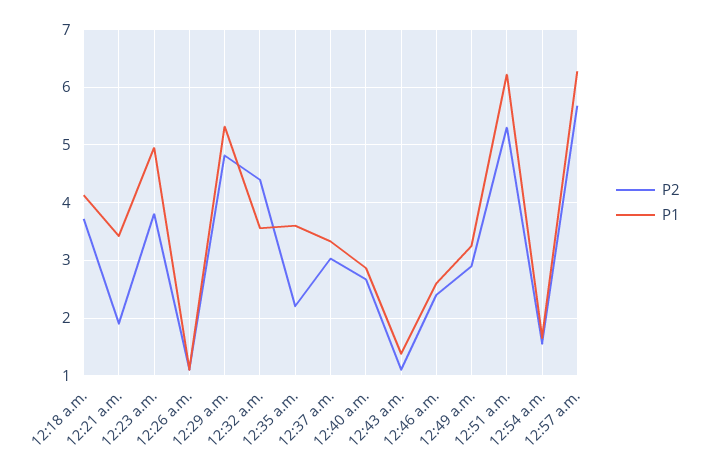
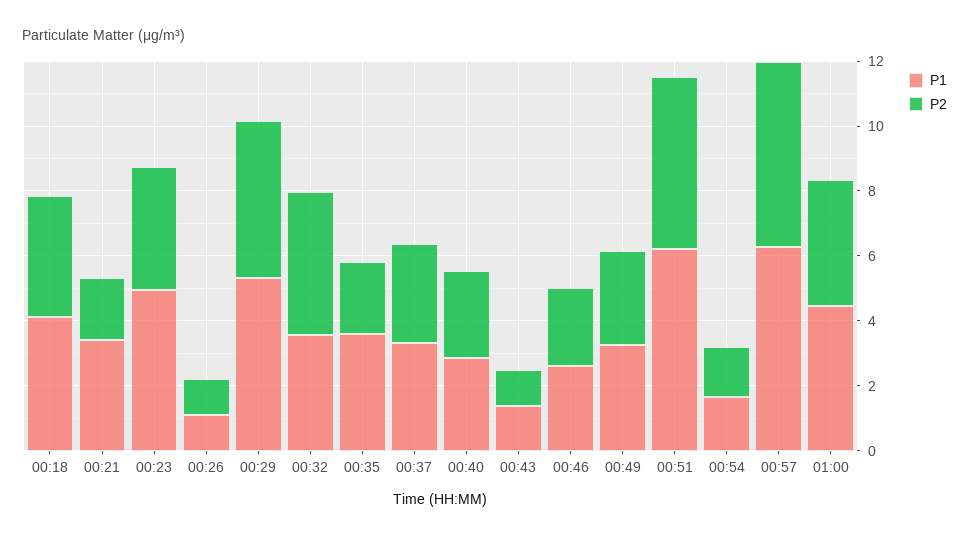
P1, 01:00: none -> 4.5
P2, 01:00: none -> 4

